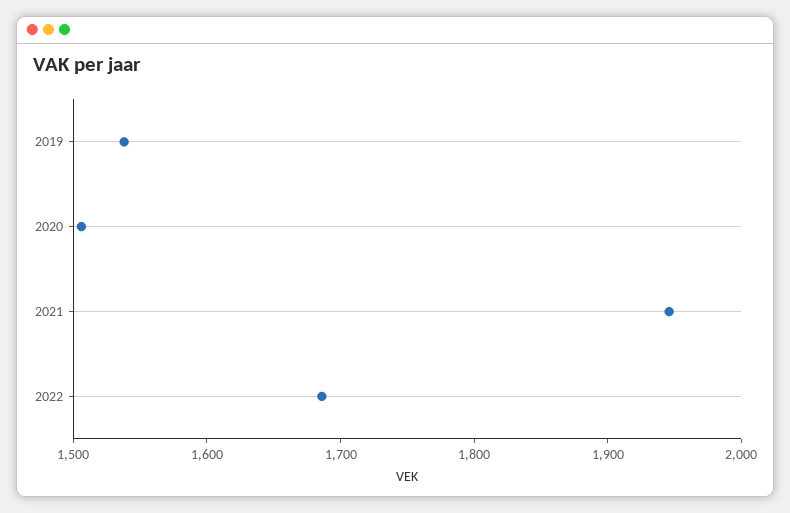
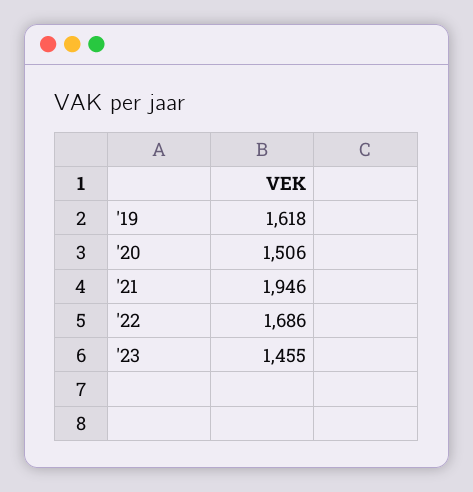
2019: 1540 -> 1618
'23: none -> 1455

